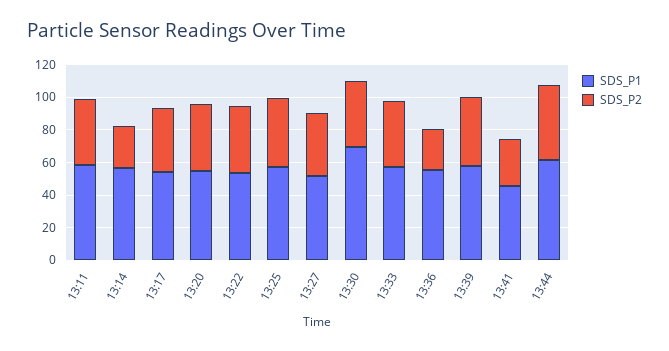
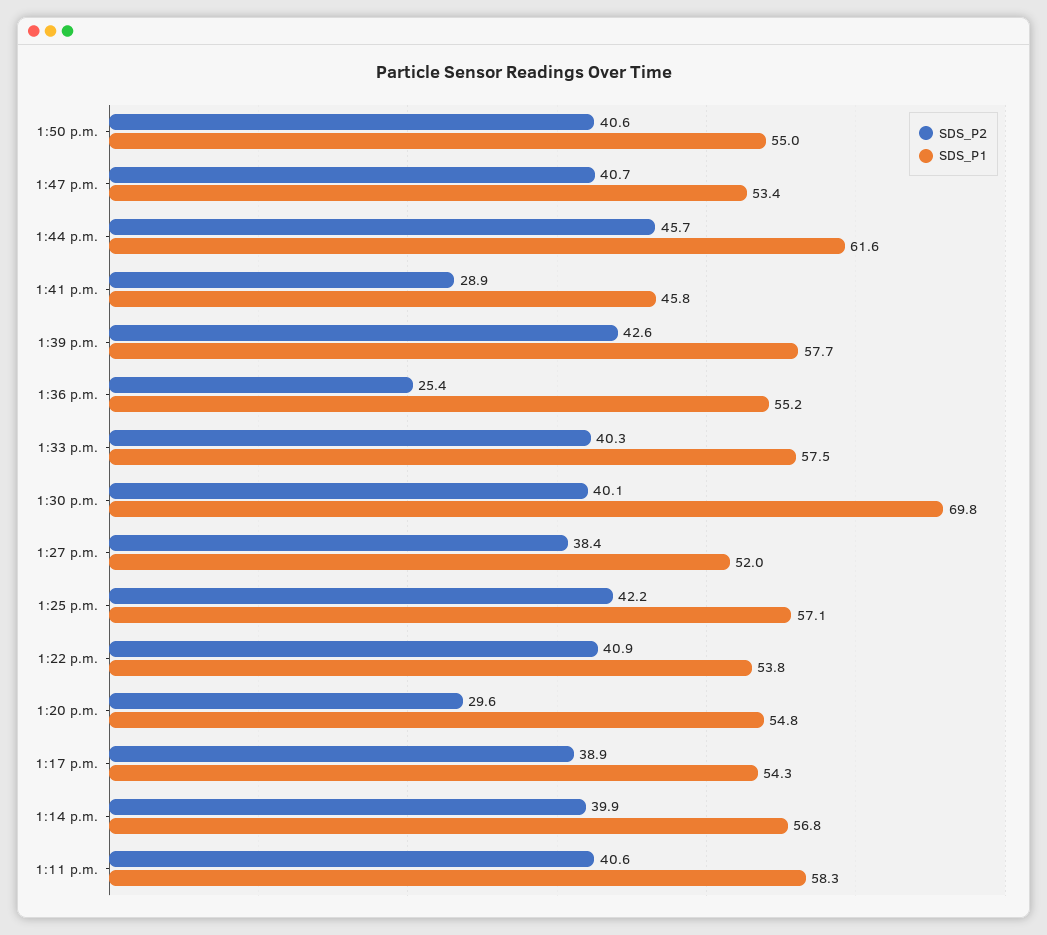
SDS_P2, 13:14: 25 -> 39.9
SDS_P2, 13:20: 40 -> 29.6
SDS_P2, 1:50 p.m.: none -> 40.6
SDS_P1, 1:50 p.m.: none -> 55
SDS_P2, 1:47 p.m.: none -> 40.7
SDS_P1, 1:47 p.m.: none -> 53.4

